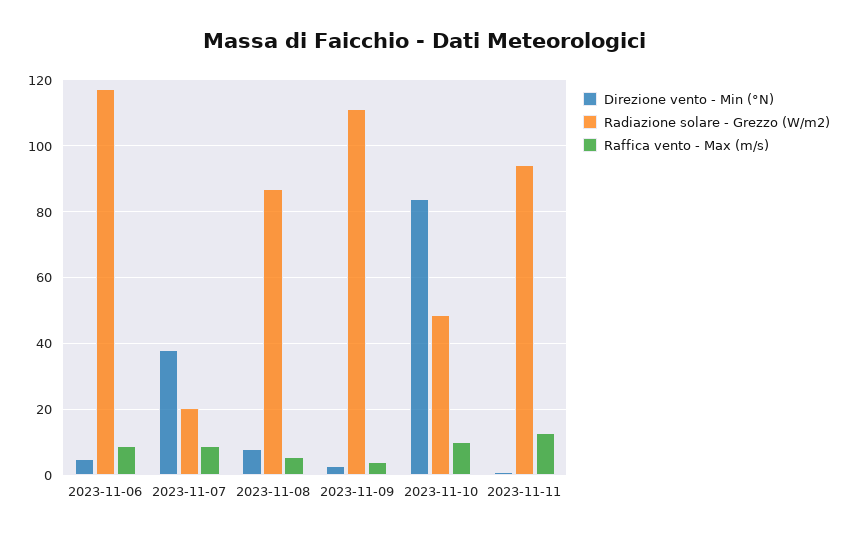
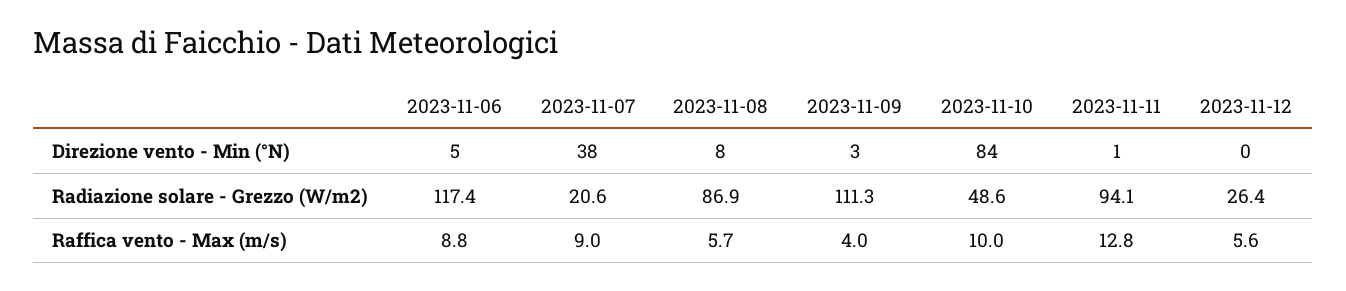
Direzione vento - Min (°N), 2023-11-12: none -> 0
Radiazione solare - Grezzo (W/m2), 2023-11-12: none -> 26.4
Raffica vento - Max (m/s), 2023-11-12: none -> 5.6

